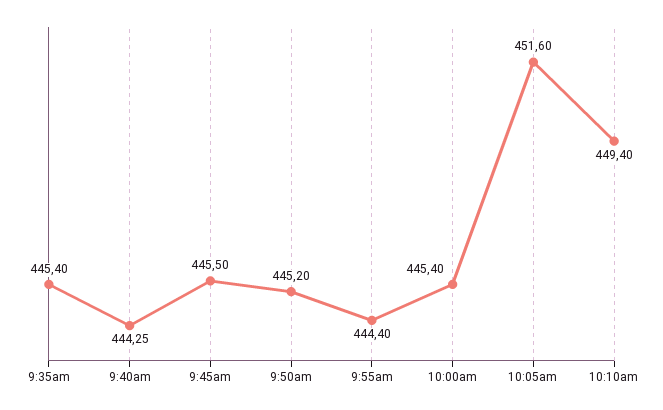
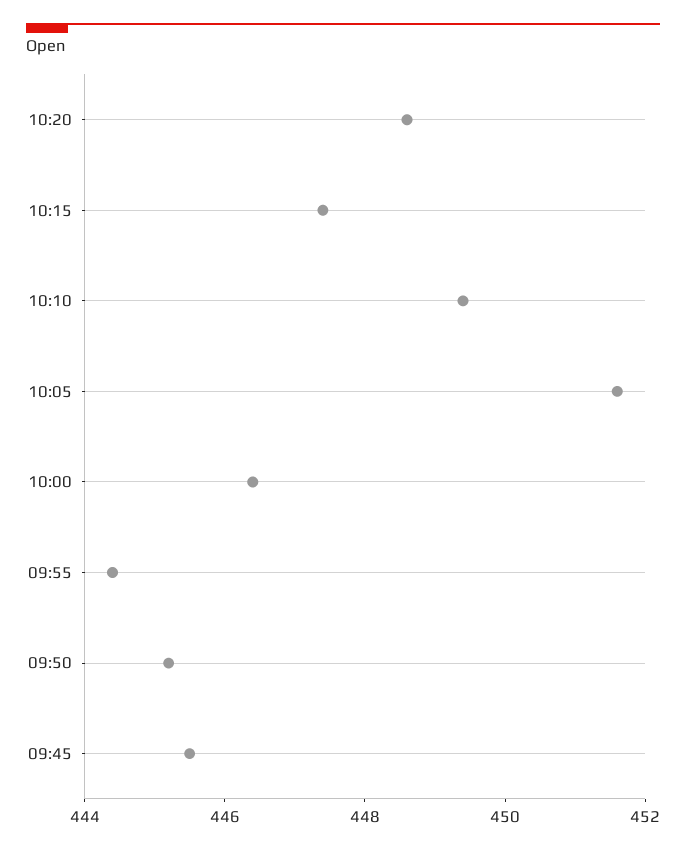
9:35am: 445.4 -> none
9:40am: 444.25 -> none
10:00am: 445.4 -> 446.5
10:20: none -> 448.5
10:15: none -> 447.5

